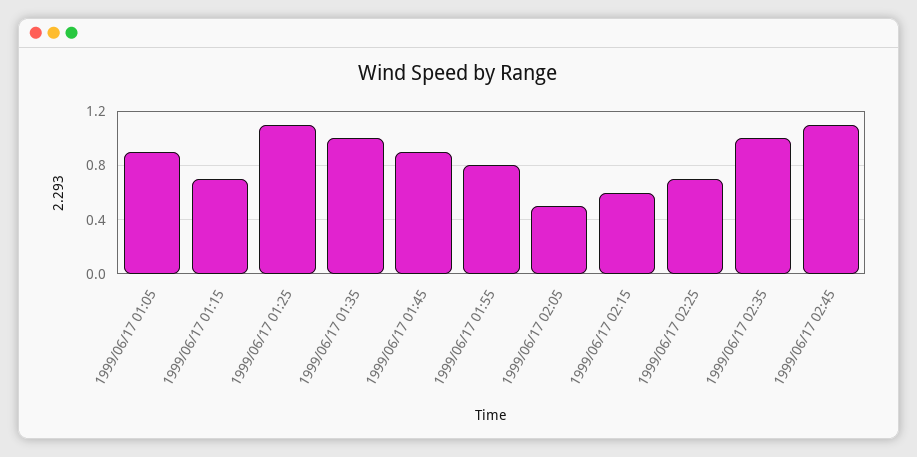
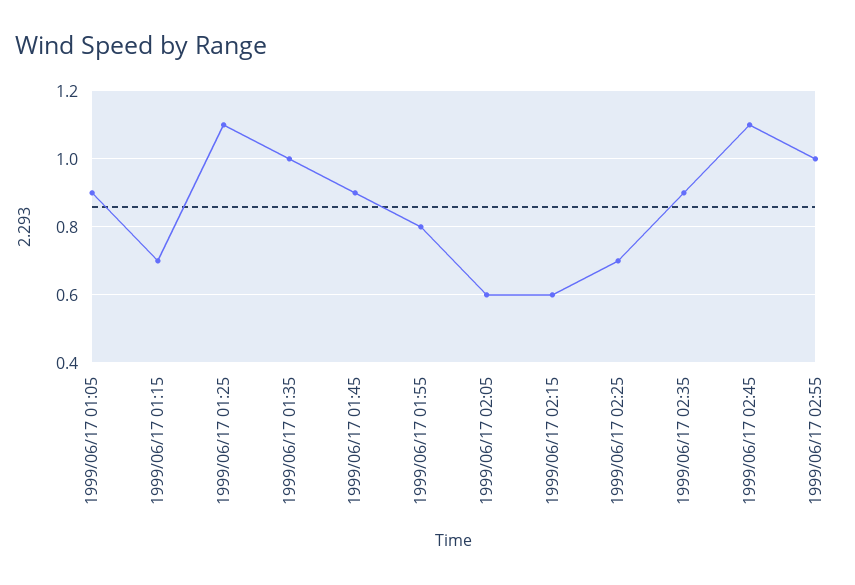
1999/06/17 02:05: 0.5 -> 0.6
1999/06/17 02:35: 1 -> 0.9
1999/06/17 02:55: none -> 1

